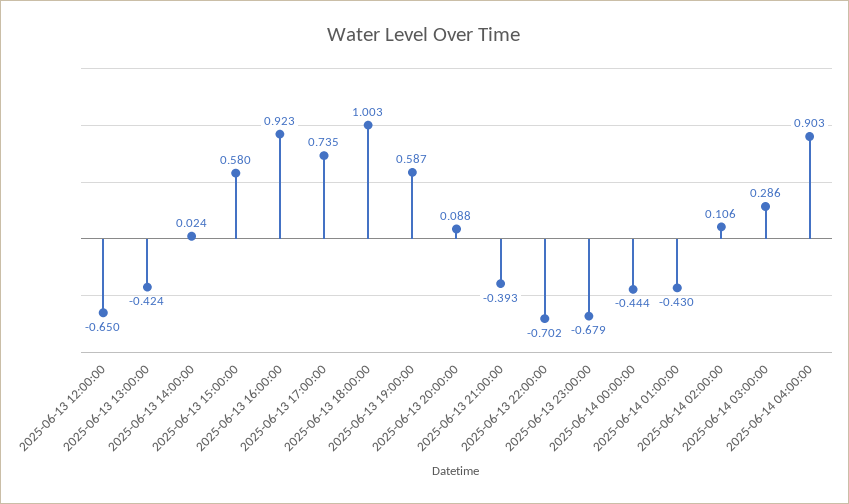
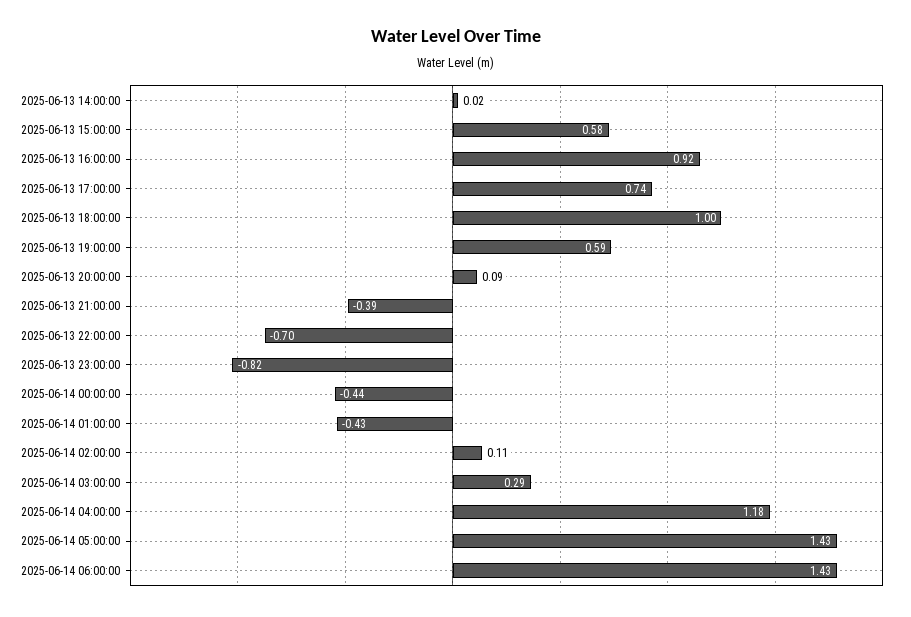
2025-06-13 12:00:00: -0.65 -> none
2025-06-13 13:00:00: -0.424 -> none
2025-06-13 23:00:00: -0.679 -> -0.82
2025-06-14 04:00:00: 0.903 -> 1.18
2025-06-14 05:00:00: none -> 1.43
2025-06-14 06:00:00: none -> 1.43

